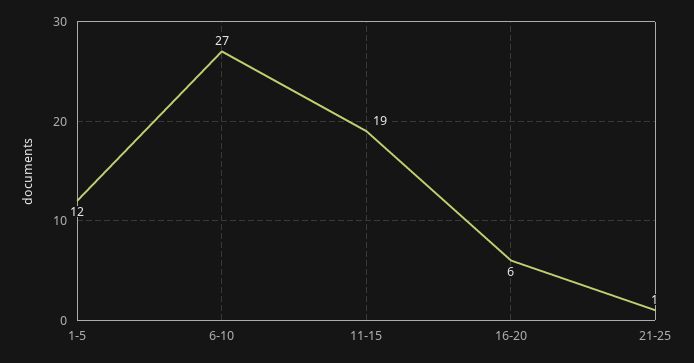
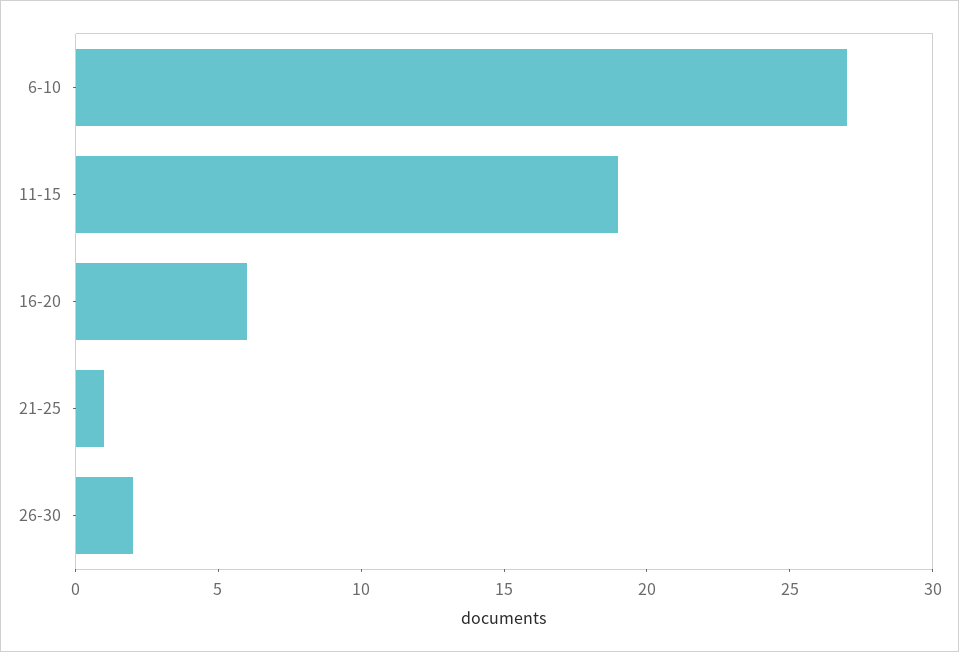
1-5: 12 -> none
26-30: none -> 2

